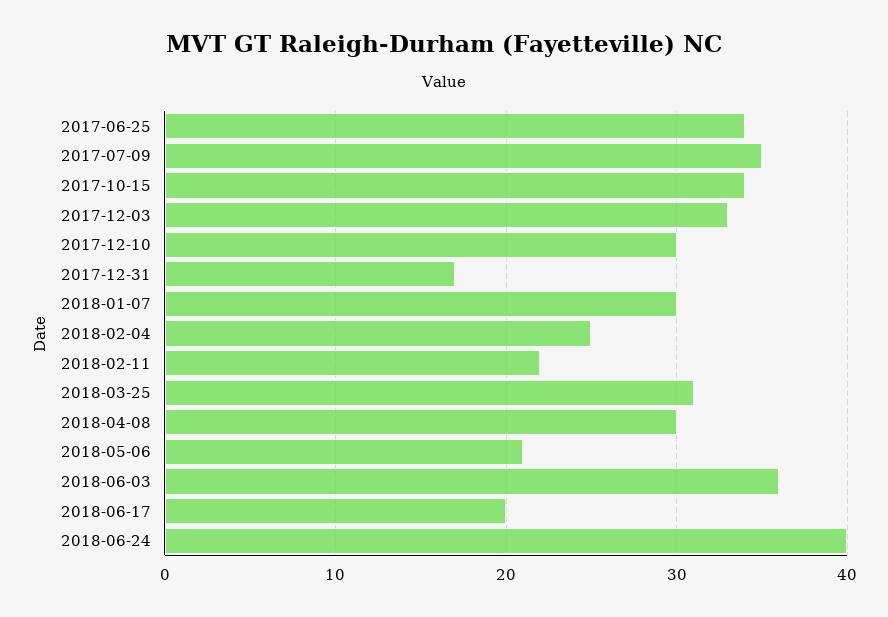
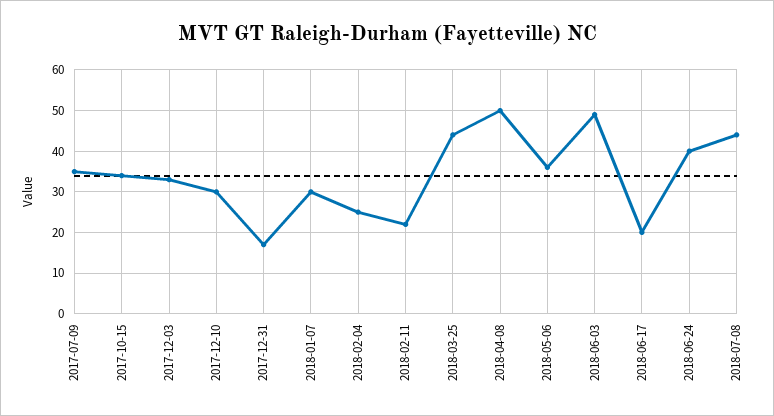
2017-06-25: 34 -> none
2018-03-25: 31 -> 45
2018-04-08: 30 -> 50
2018-05-06: 21 -> 35
2018-06-03: 36 -> 50
2018-07-08: none -> 45

